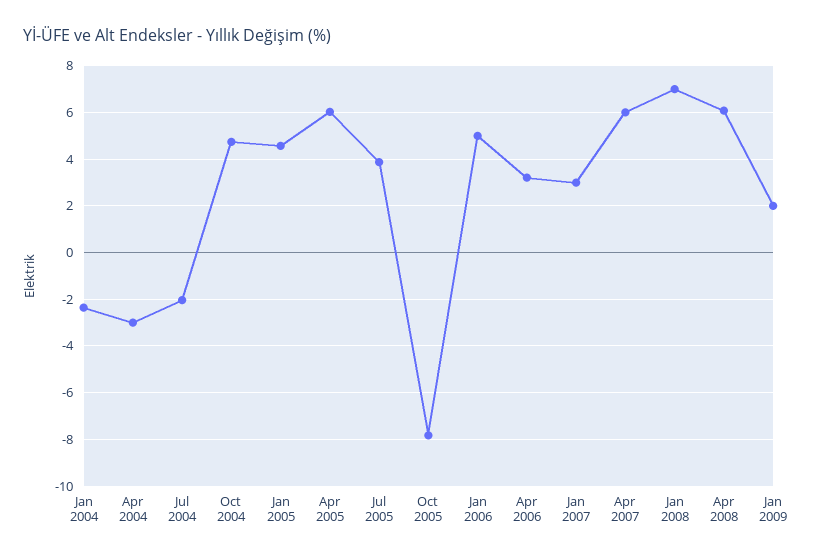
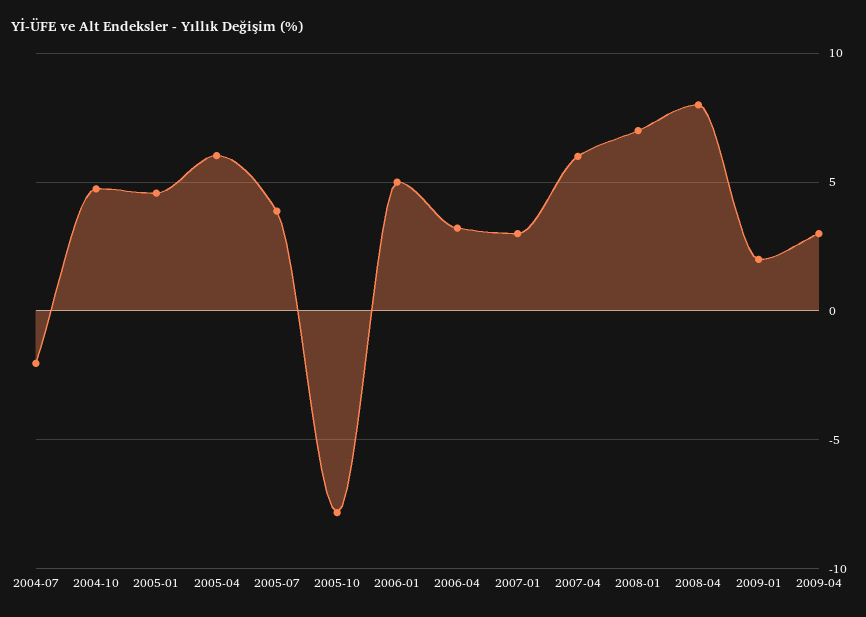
Jan 2004: -2.5 -> none
Apr 2004: -3 -> none
Apr 2008: 6 -> 8
2009-04: none -> 3

